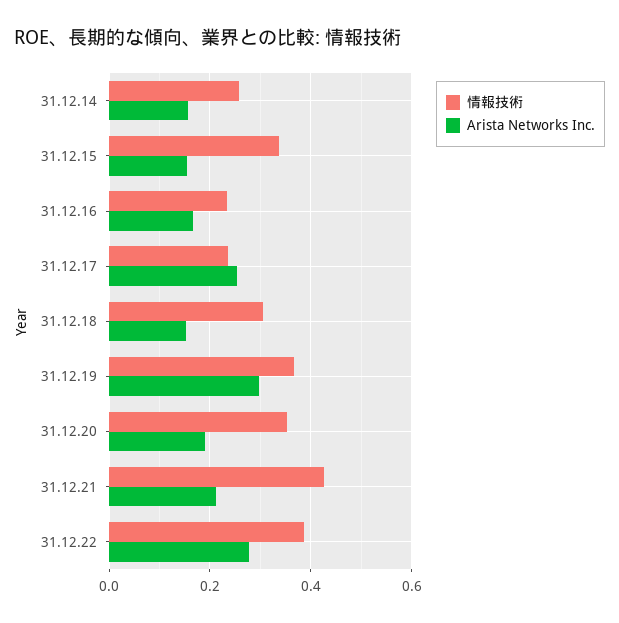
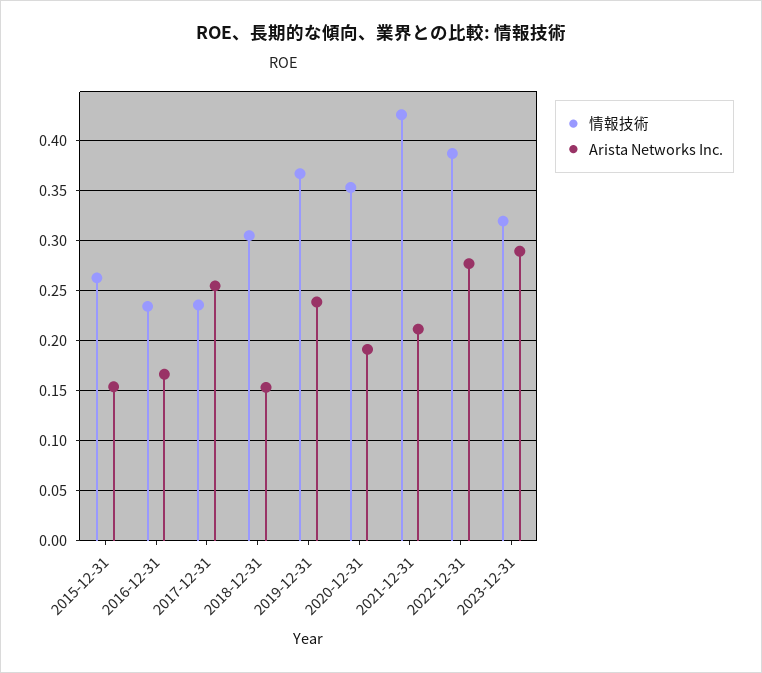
情報技術, 31.12.14: 0.26 -> none
Arista Networks Inc., 31.12.14: 0.16 -> none
情報技術, 31.12.15: 0.34 -> 0.26
Arista Networks Inc., 31.12.19: 0.3 -> 0.24
情報技術, 2023-12-31: none -> 0.32
Arista Networks Inc., 2023-12-31: none -> 0.29

